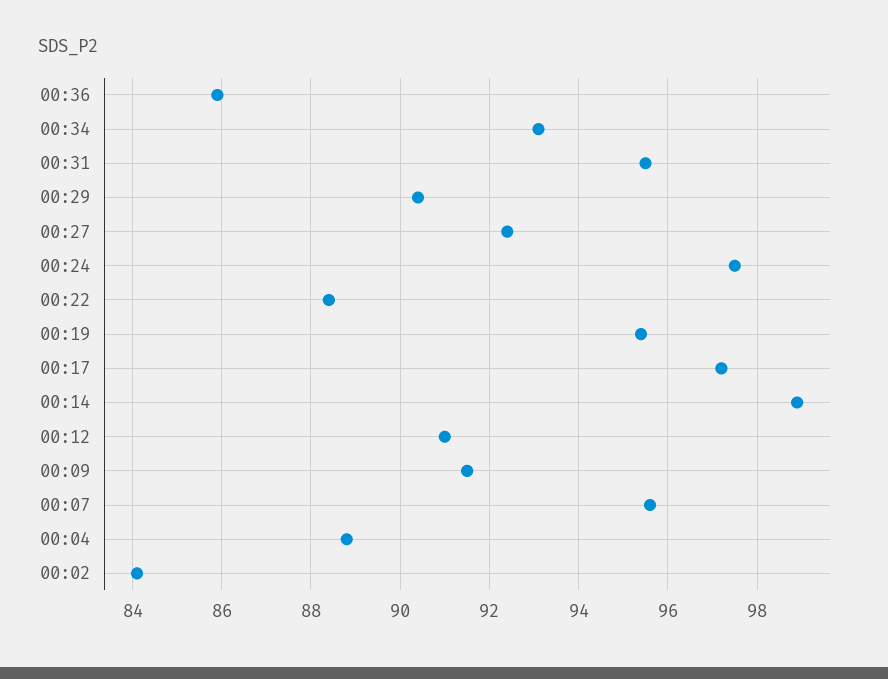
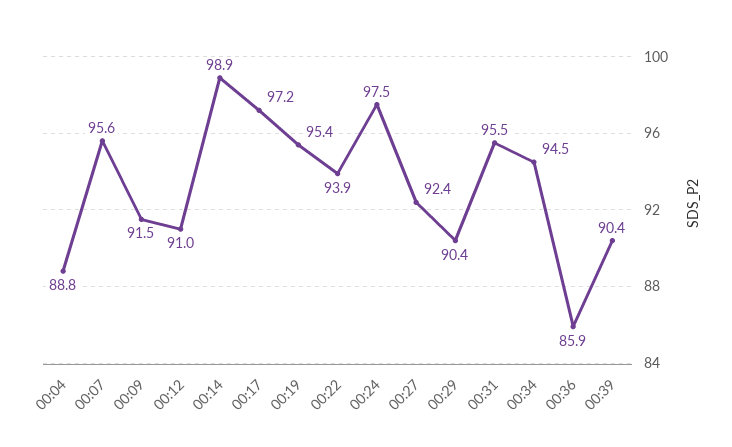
00:34: 93 -> 94.5
00:22: 88.5 -> 93.9
00:02: 84 -> none
00:39: none -> 90.4

